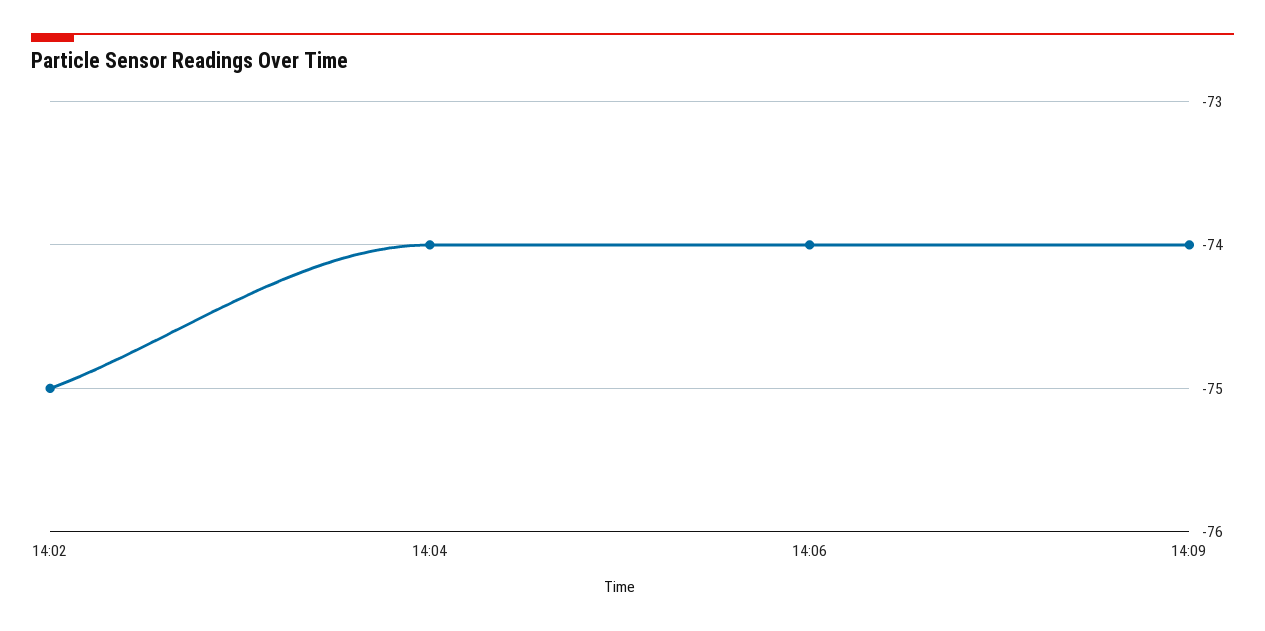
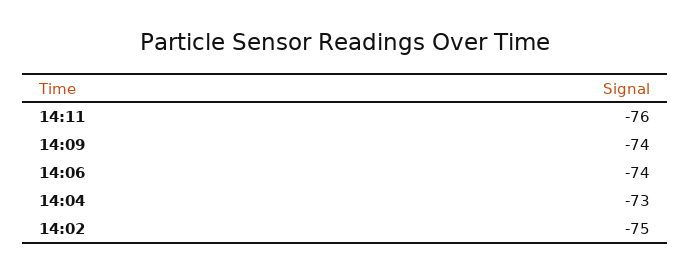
14:04: -74 -> -73
14:11: none -> -76

